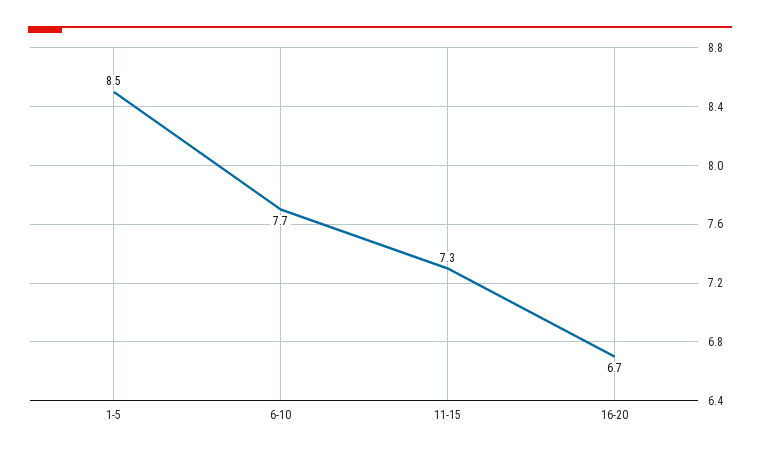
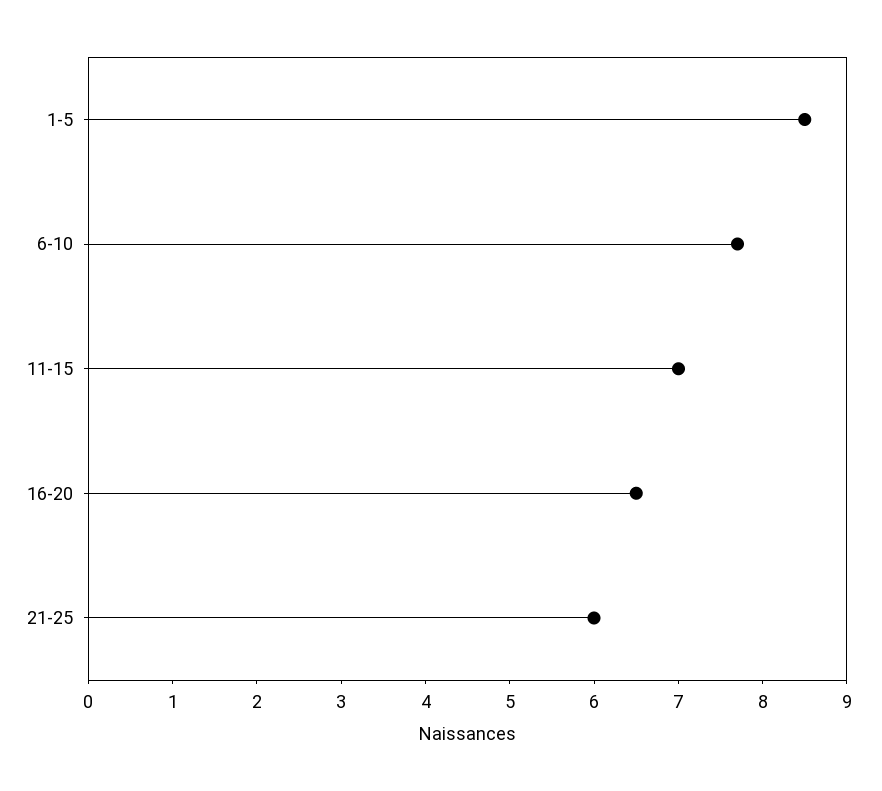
11-15: 7.3 -> 7
16-20: 6.7 -> 6.5
21-25: none -> 6

